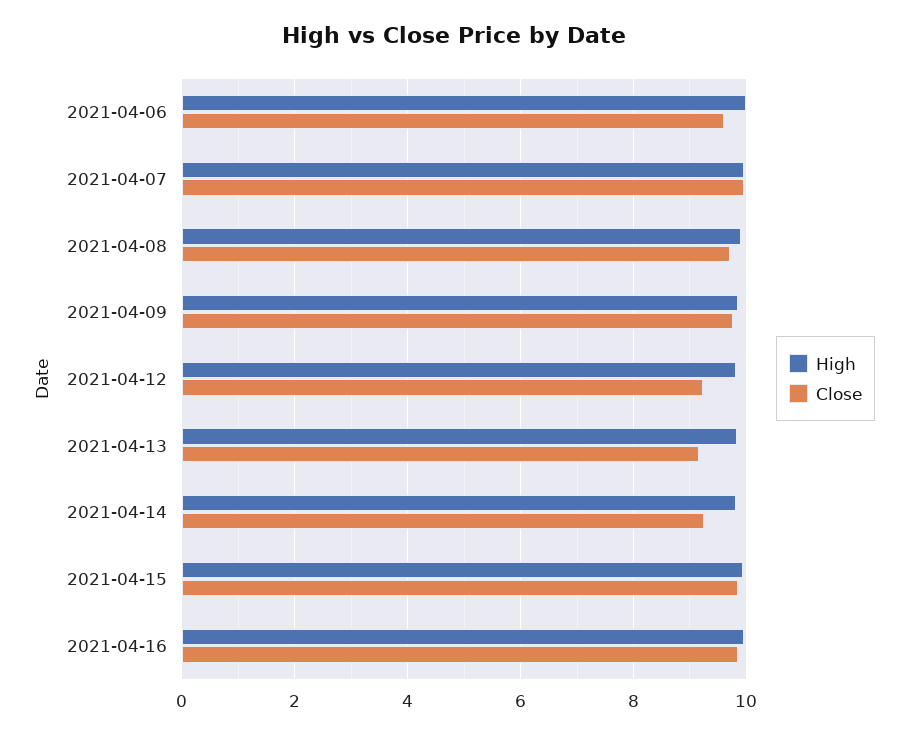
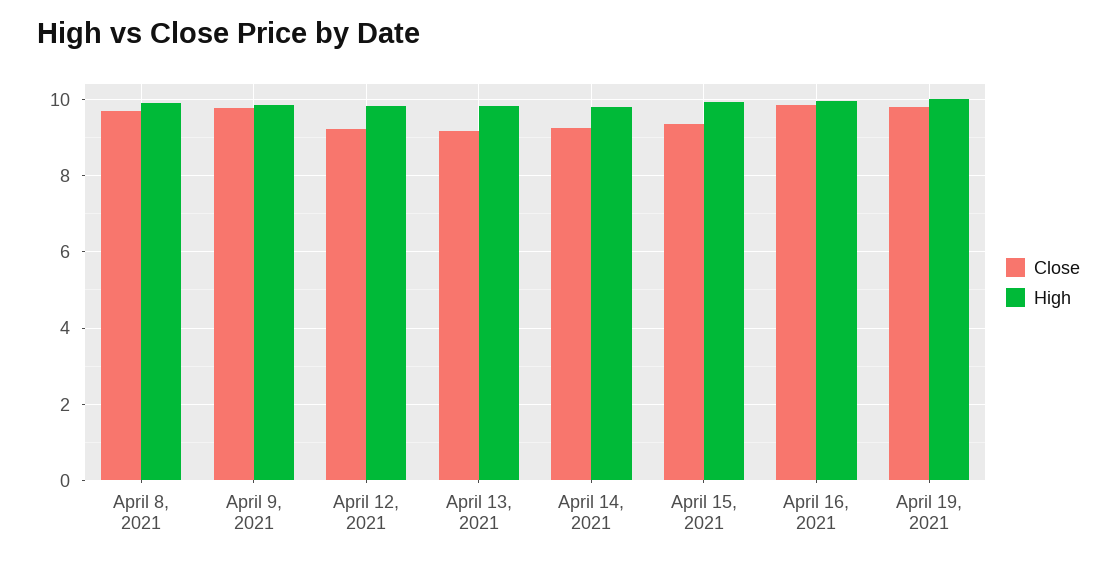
High, 2021-04-06: 10 -> none
Close, 2021-04-06: 9.6 -> none
High, 2021-04-07: 10 -> none
Close, 2021-04-07: 10 -> none
Close, 2021-04-15: 9.8 -> 9.4
Close, April 19, 2021: none -> 9.8
High, April 19, 2021: none -> 10

